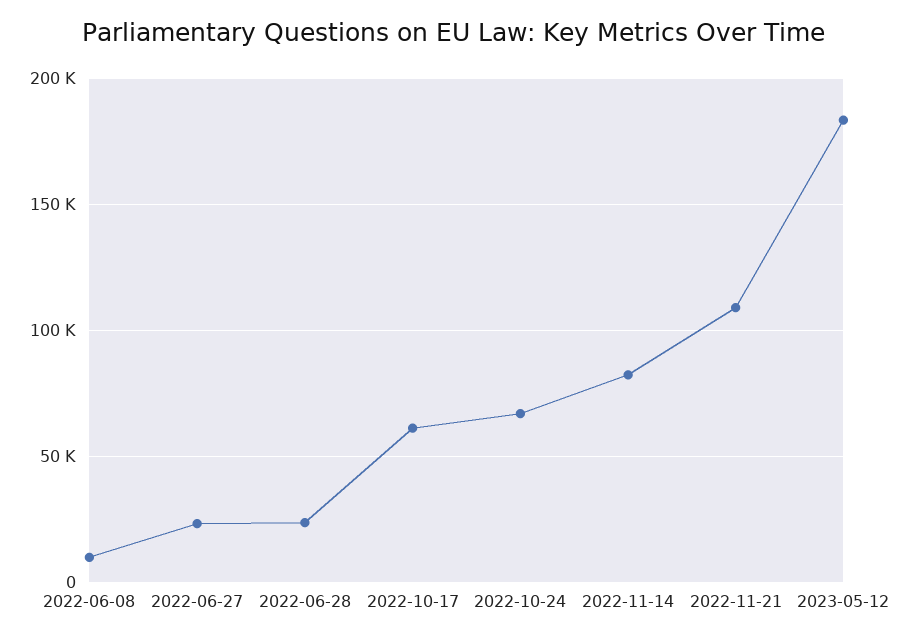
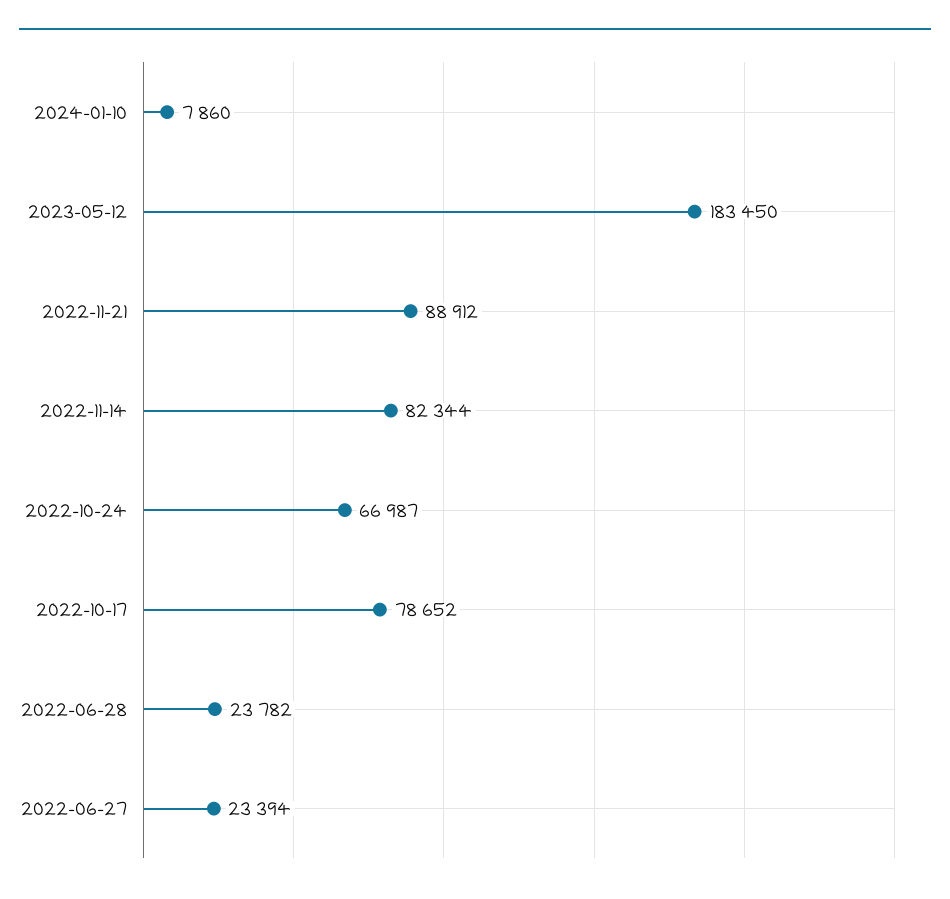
2022-06-08: 10000 -> none
2022-10-17: 60000 -> 78652
2022-11-21: 110000 -> 88912
2024-01-10: none -> 7860

